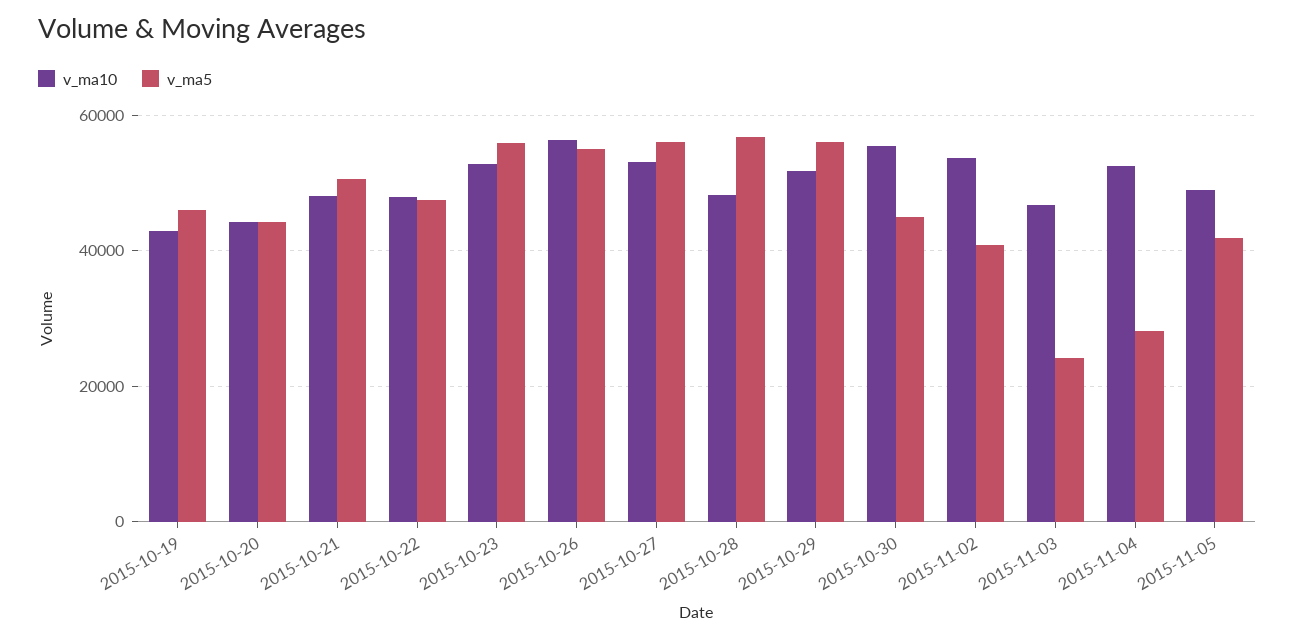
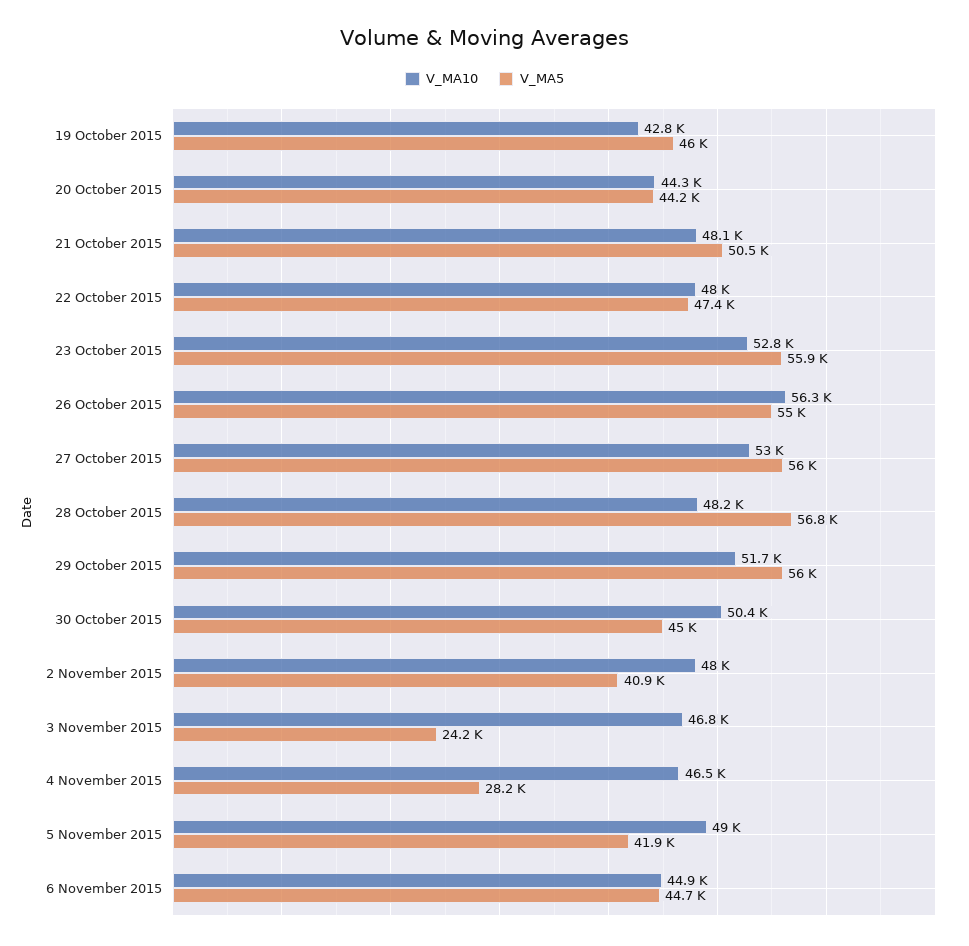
v_ma10, 2015-10-30: 56000 -> 50400
v_ma10, 2015-11-02: 54000 -> 48000
v_ma10, 2015-11-04: 52000 -> 46500
v_ma10, 6 November 2015: none -> 44900
v_ma5, 6 November 2015: none -> 44700

